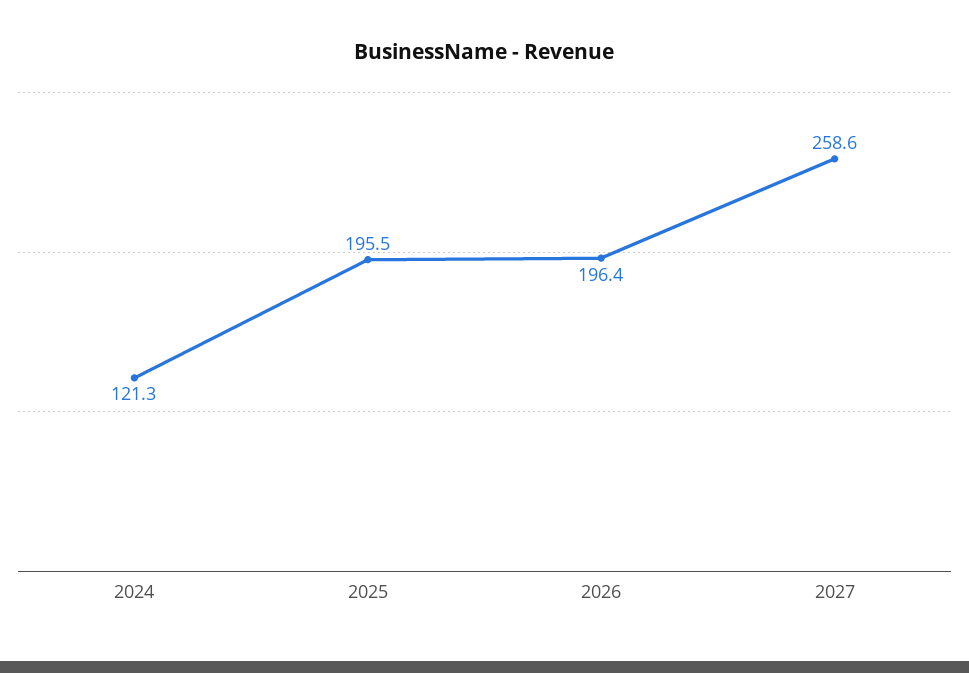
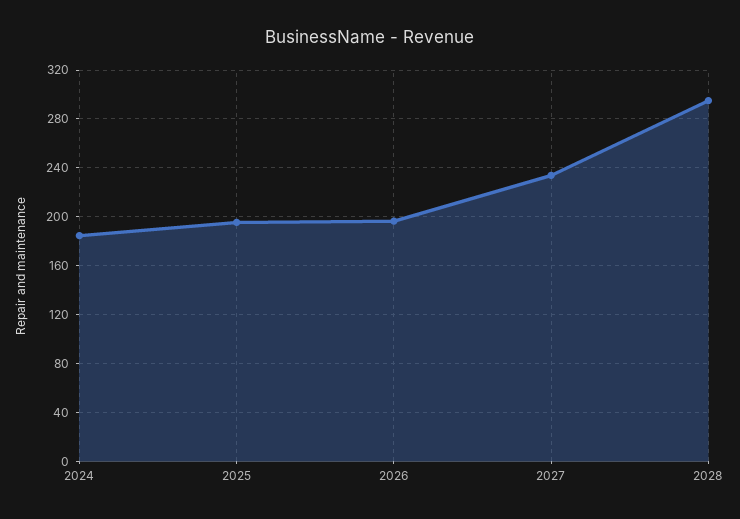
2024: 121.3 -> 185
2027: 258.6 -> 235
2028: none -> 295

